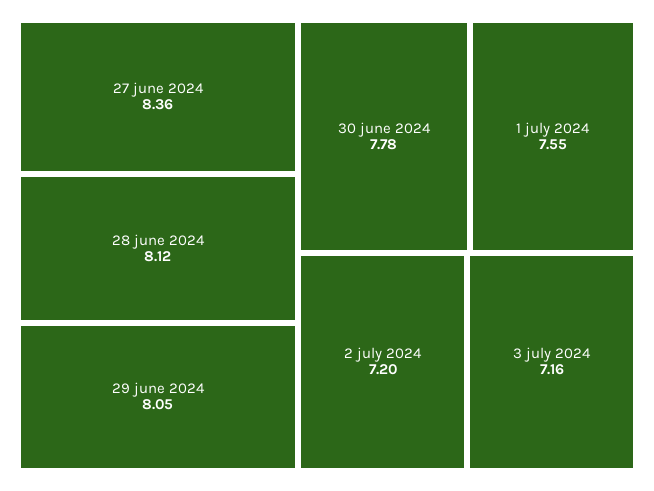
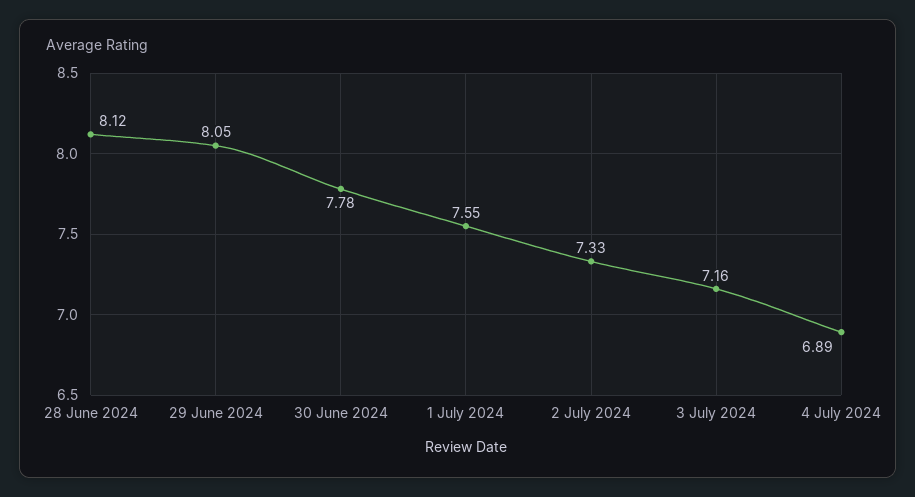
27 june 2024: 8.36 -> none
2 july 2024: 7.2 -> 7.33
4 July 2024: none -> 6.89

